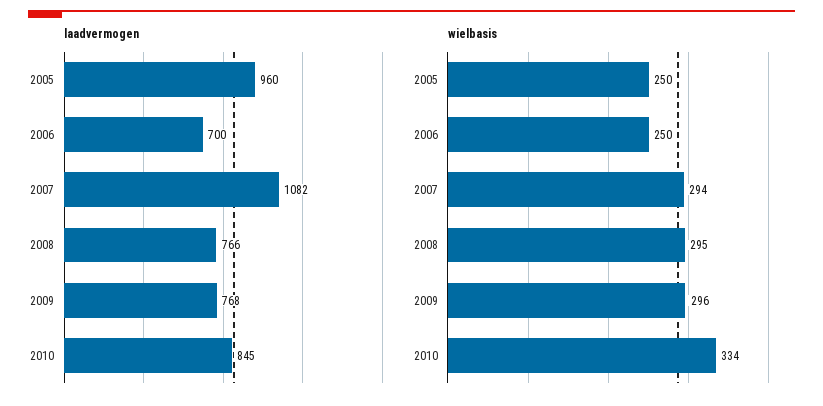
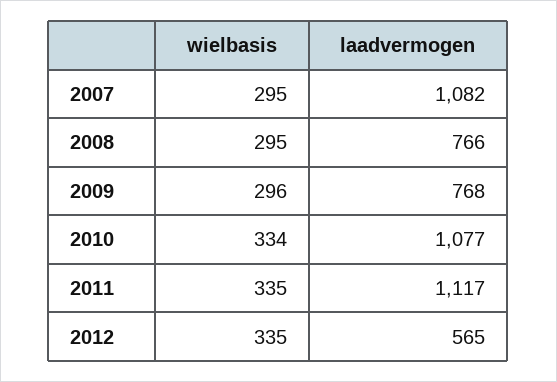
laadvermogen, 2005: 960 -> none
laadvermogen, 2006: 700 -> none
laadvermogen, 2010: 845 -> 1077
wielbasis, 2005: 250 -> none
wielbasis, 2006: 250 -> none
wielbasis, 2007: 294 -> 295
wielbasis, 2011: none -> 335
laadvermogen, 2011: none -> 1117
wielbasis, 2012: none -> 335
laadvermogen, 2012: none -> 565

